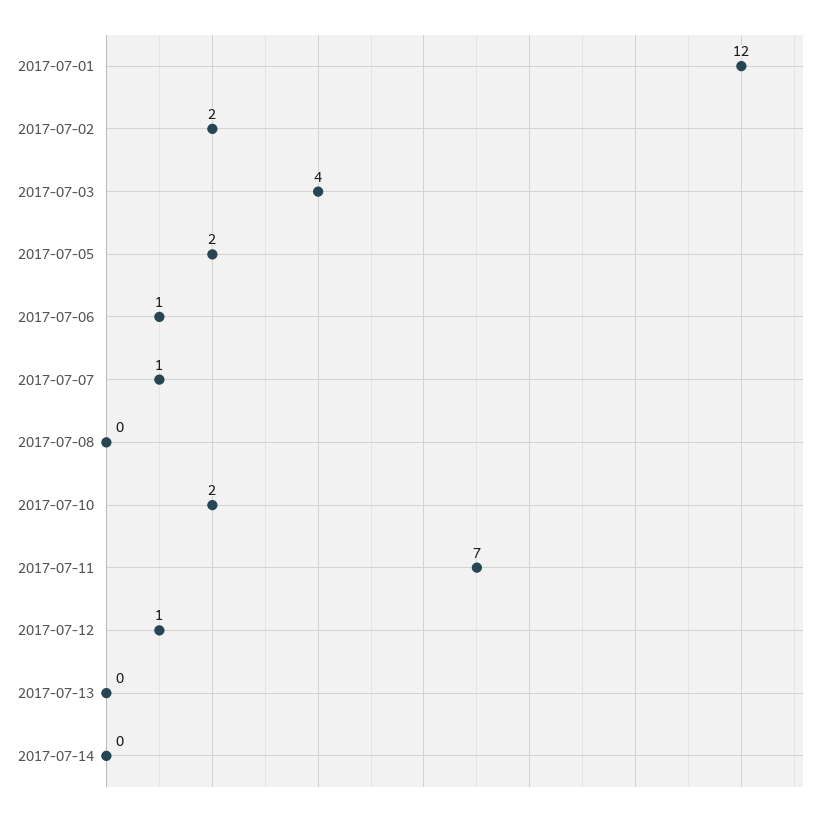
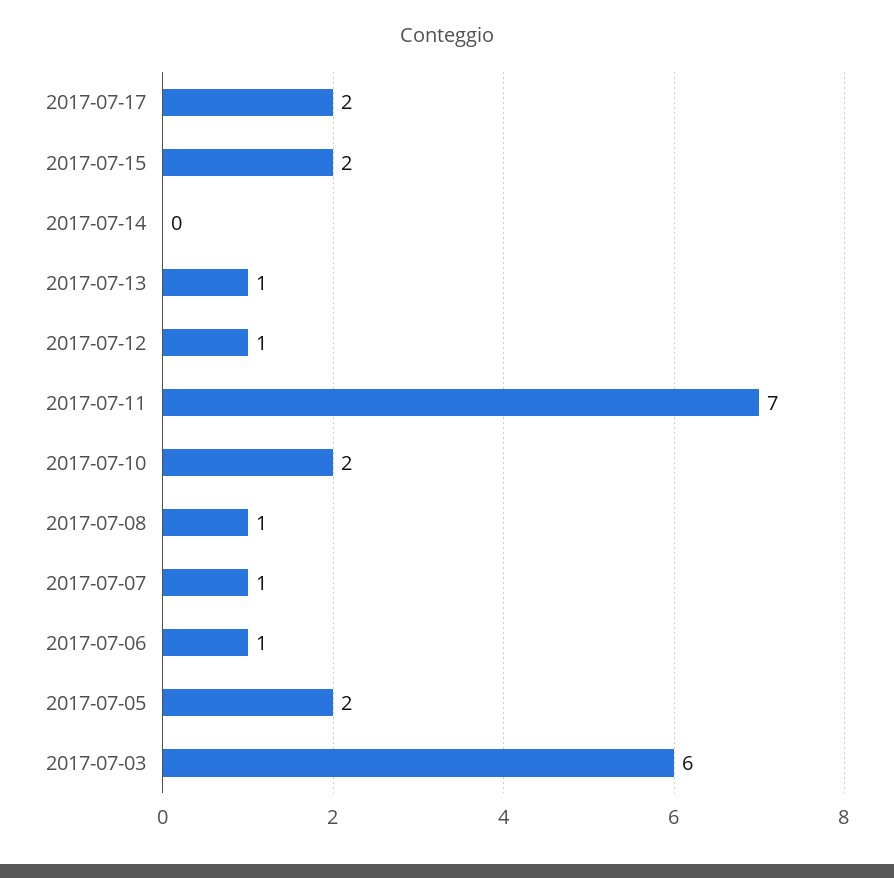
2017-07-01: 12 -> none
2017-07-02: 2 -> none
2017-07-03: 4 -> 6
2017-07-08: 0 -> 1
2017-07-13: 0 -> 1
2017-07-17: none -> 2
2017-07-15: none -> 2

